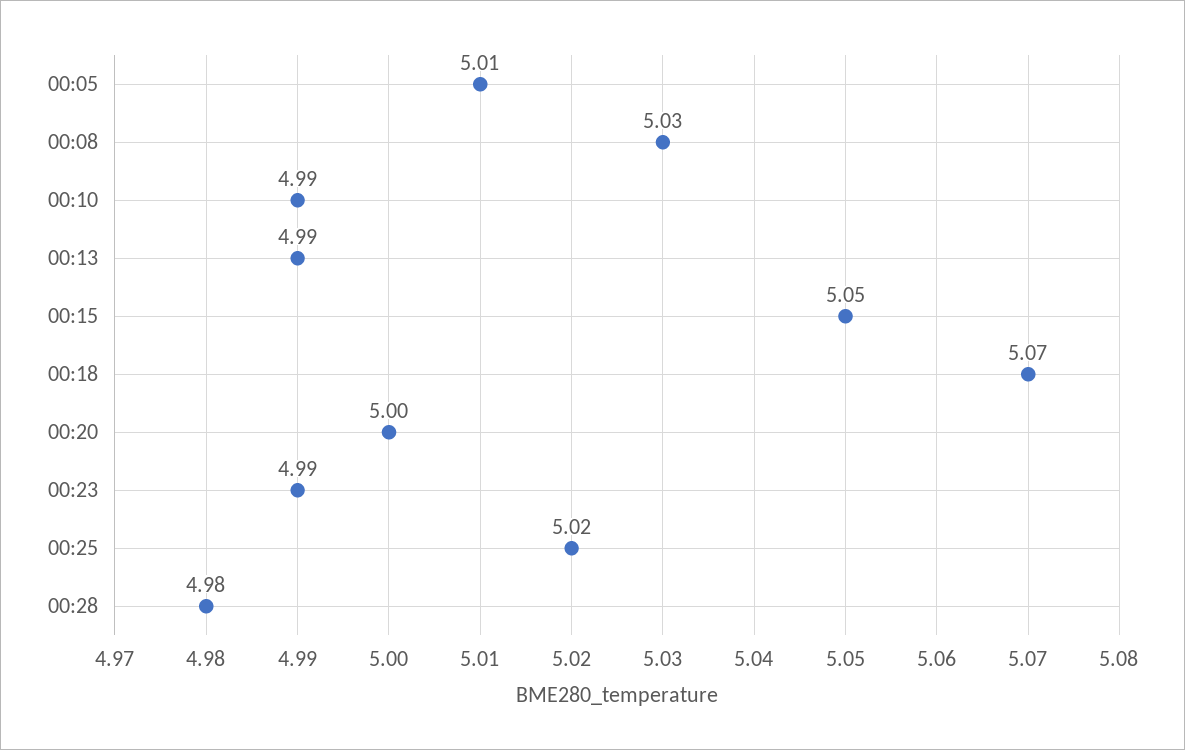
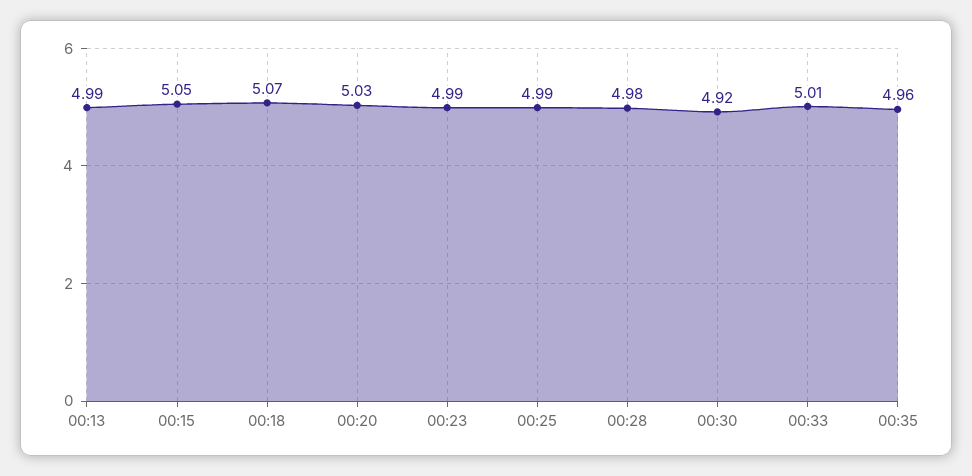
00:05: 5.01 -> none
00:08: 5.03 -> none
00:10: 4.99 -> none
00:20: 5 -> 5.03
00:25: 5.02 -> 4.99
00:30: none -> 4.92
00:33: none -> 5.01
00:35: none -> 4.96

